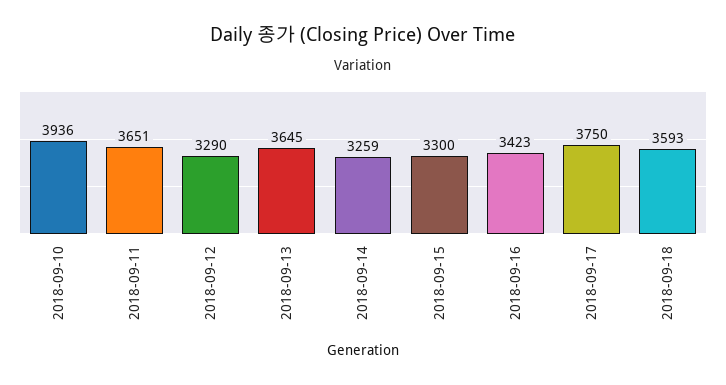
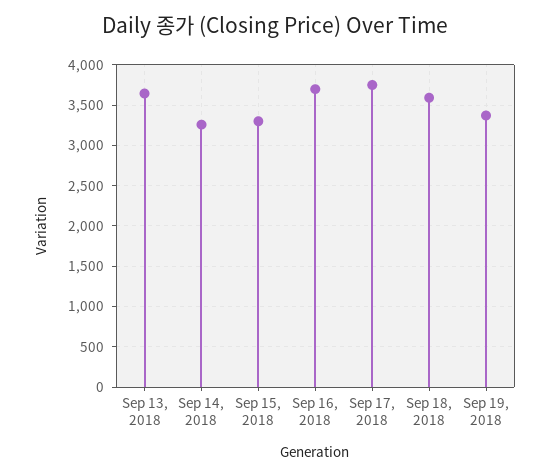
2018-09-10: 3936 -> none
2018-09-11: 3651 -> none
2018-09-12: 3290 -> none
2018-09-16: 3423 -> 3700
Sep 19, 2018: none -> 3400

